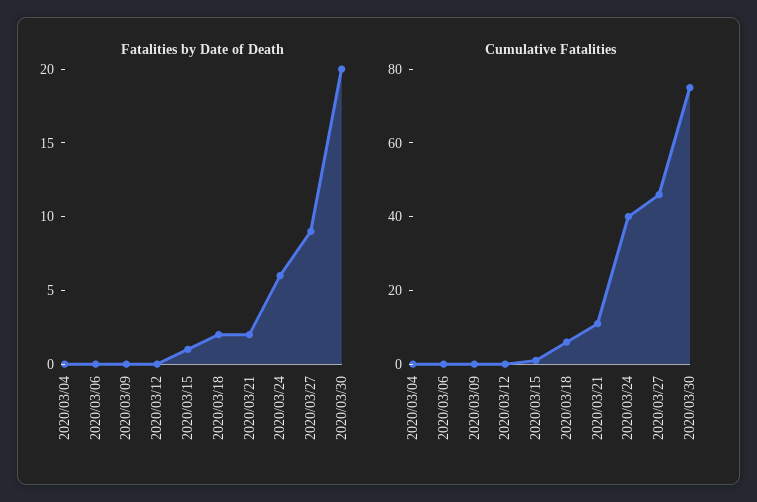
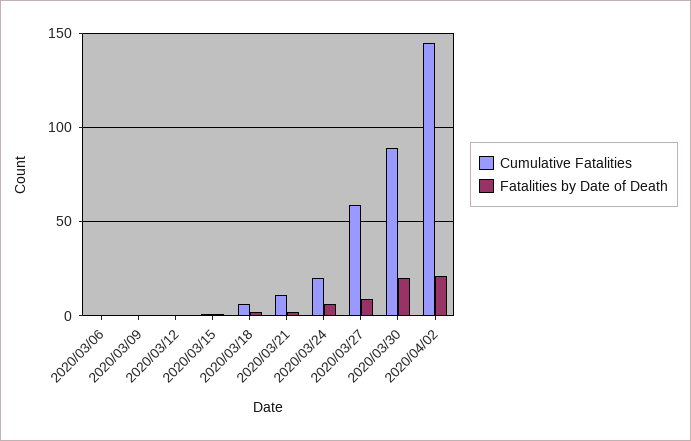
Fatalities by Date of Death, 2020/03/04: 0 -> none
Cumulative Fatalities, 2020/03/04: 0 -> none
Cumulative Fatalities, 2020/03/24: 40 -> 20
Cumulative Fatalities, 2020/03/27: 45 -> 60
Cumulative Fatalities, 2020/03/30: 75 -> 90
Cumulative Fatalities, 2020/04/02: none -> 145
Fatalities by Date of Death, 2020/04/02: none -> 20

